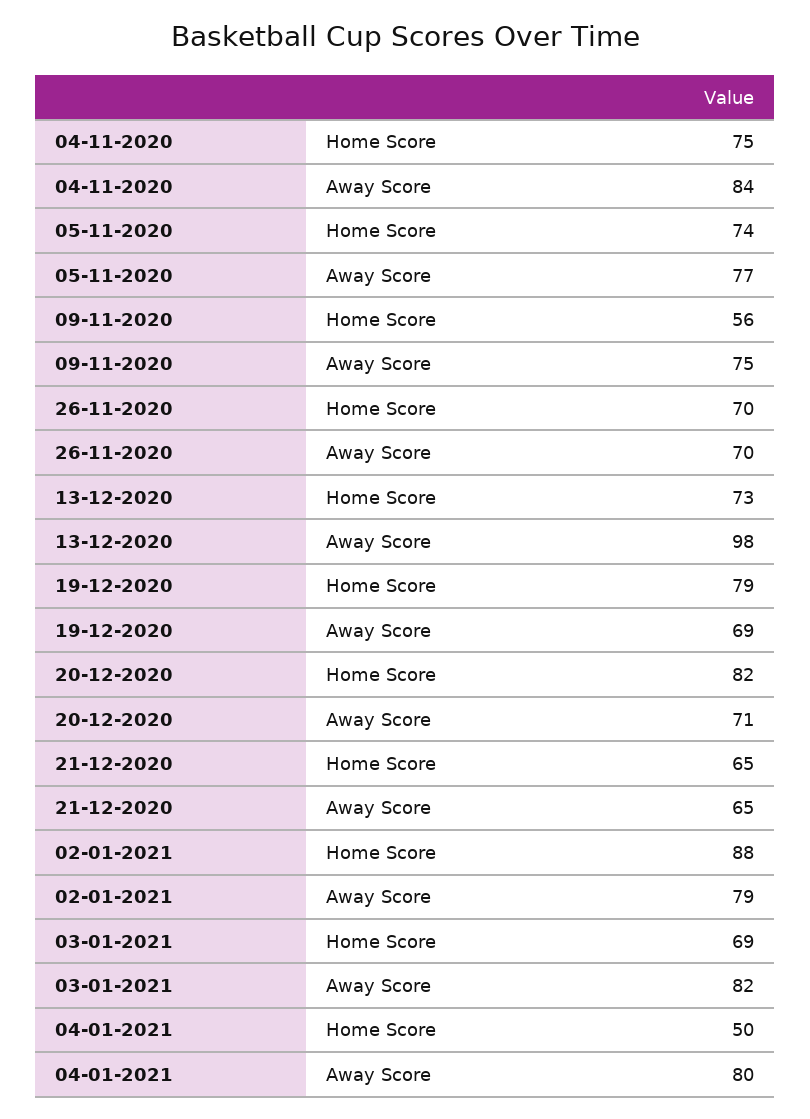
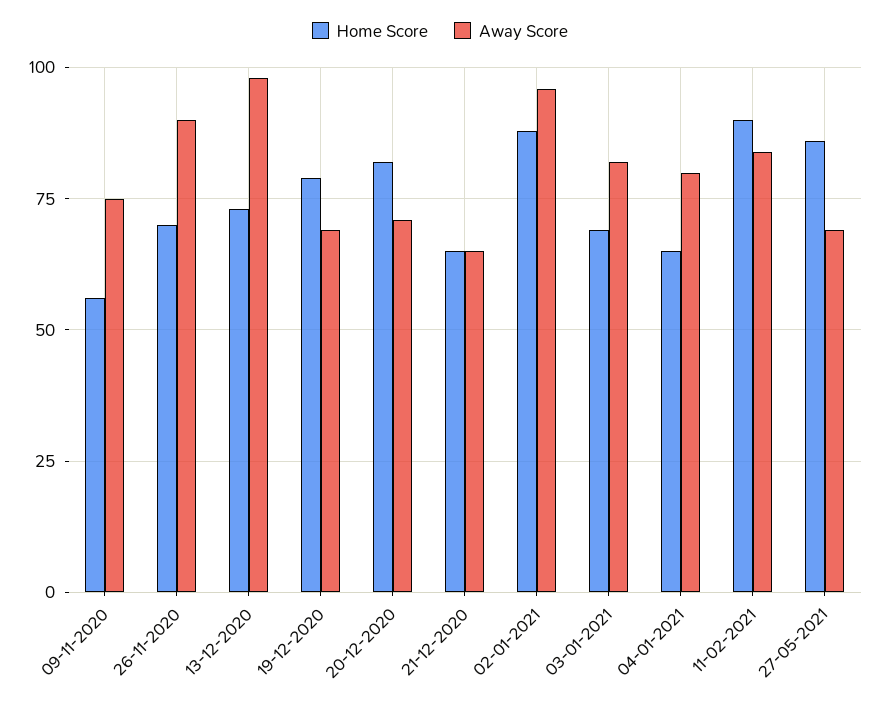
Home Score, 04-11-2020: 75 -> none
Away Score, 04-11-2020: 84 -> none
Home Score, 05-11-2020: 74 -> none
Away Score, 05-11-2020: 77 -> none
Away Score, 26-11-2020: 70 -> 90
Away Score, 02-01-2021: 79 -> 95
Home Score, 04-01-2021: 50 -> 65
Home Score, 11-02-2021: none -> 90
Away Score, 11-02-2021: none -> 85
Home Score, 27-05-2021: none -> 85
Away Score, 27-05-2021: none -> 70

